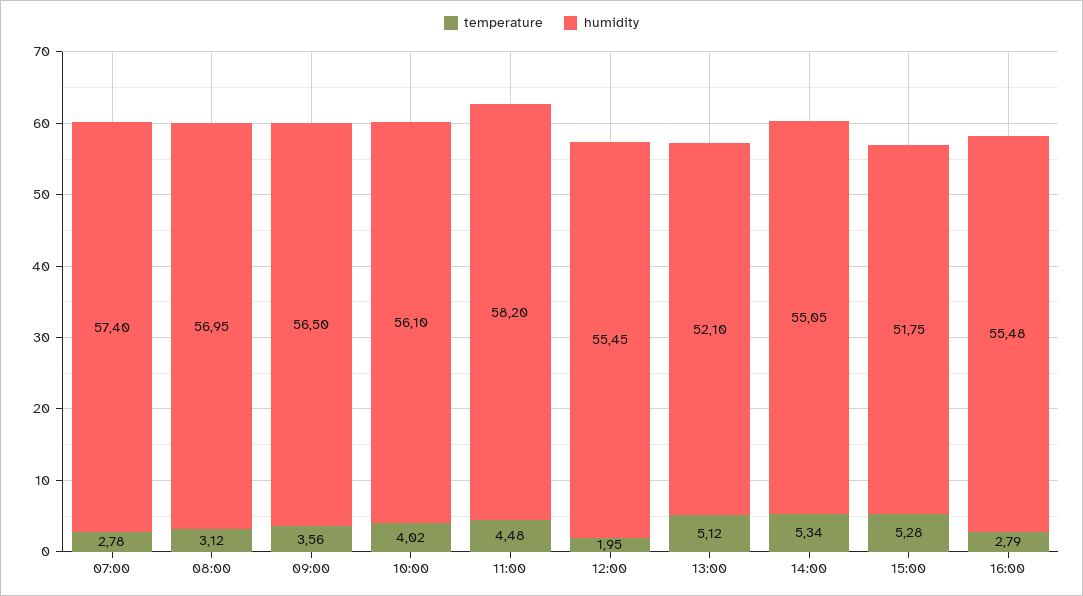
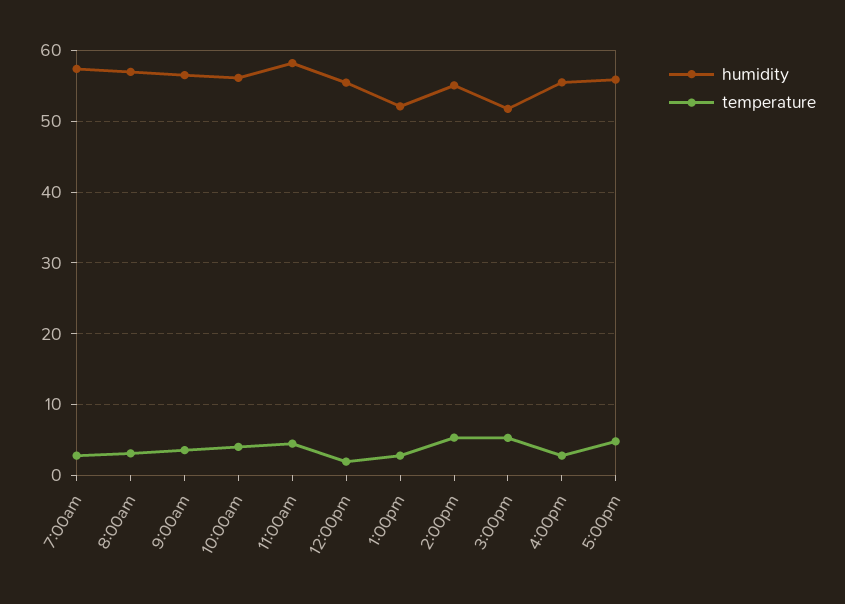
temperature, 13:00: 5.12 -> 3
humidity, 5:00pm: none -> 56
temperature, 5:00pm: none -> 5

